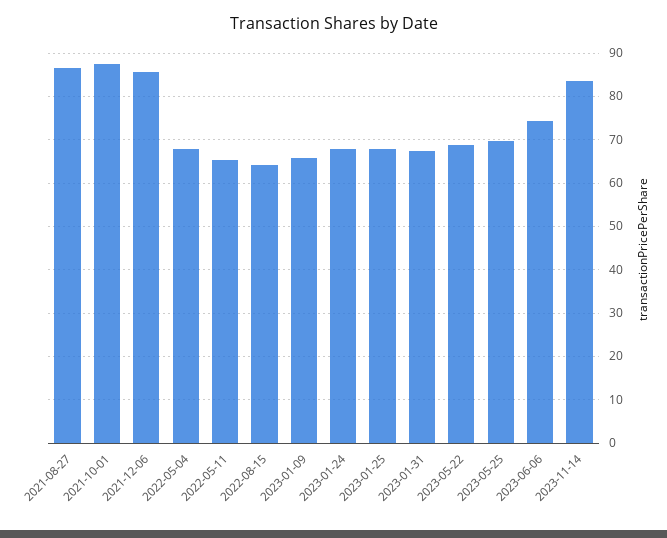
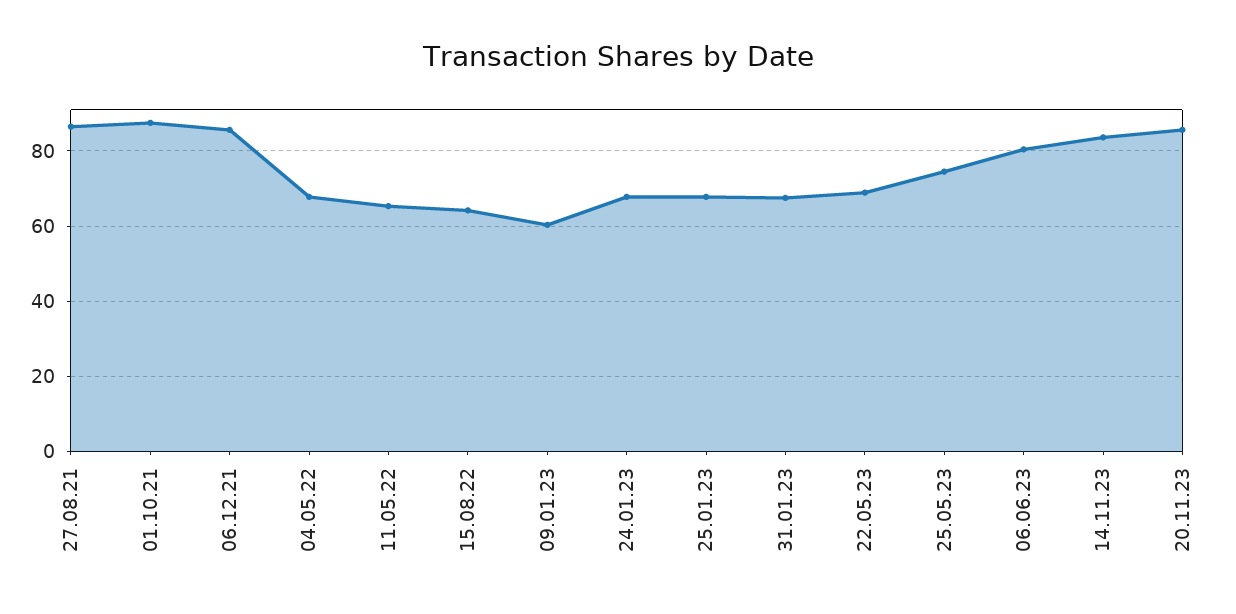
2023-01-09: 66 -> 60
2023-05-25: 70 -> 74
2023-06-06: 74 -> 80
20.11.23: none -> 86

